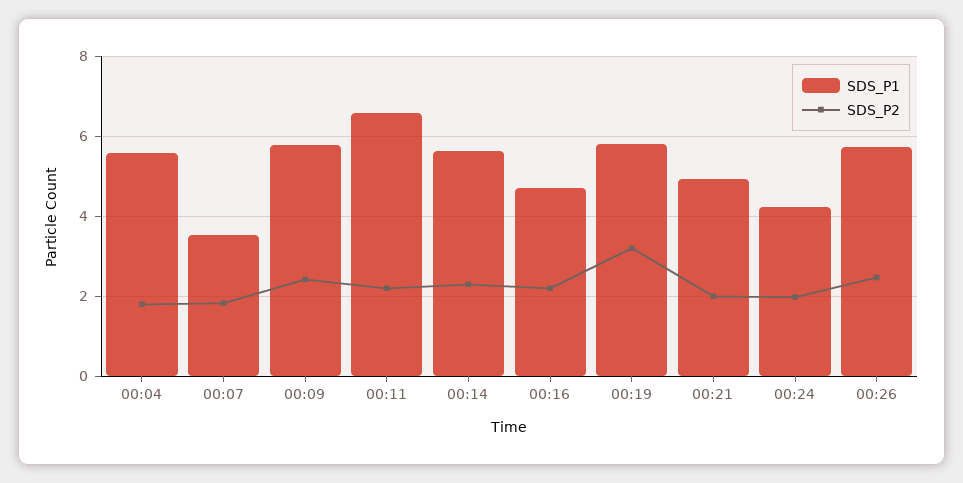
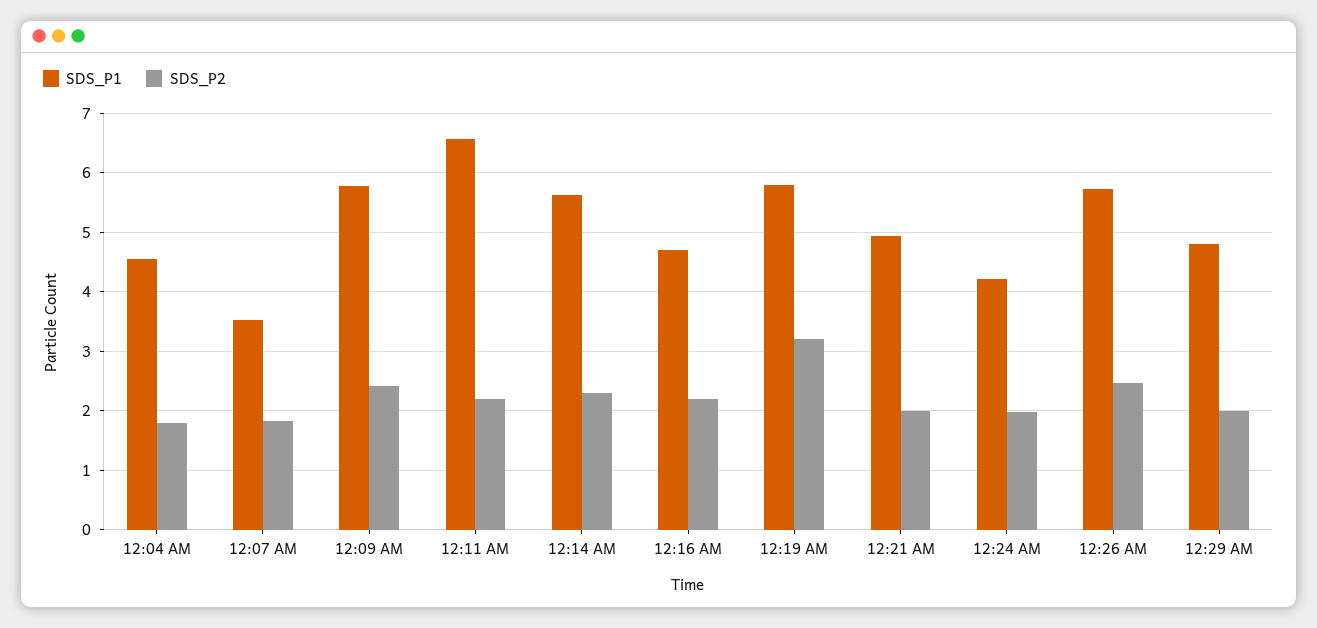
SDS_P1, 00:04: 5.6 -> 4.6
SDS_P1, 12:29 AM: none -> 4.8
SDS_P2, 12:29 AM: none -> 2

